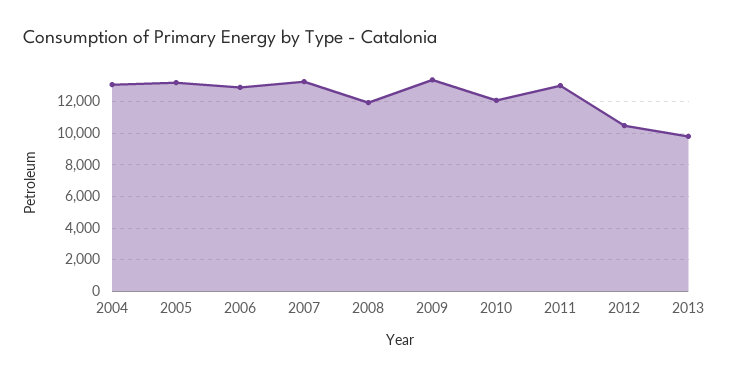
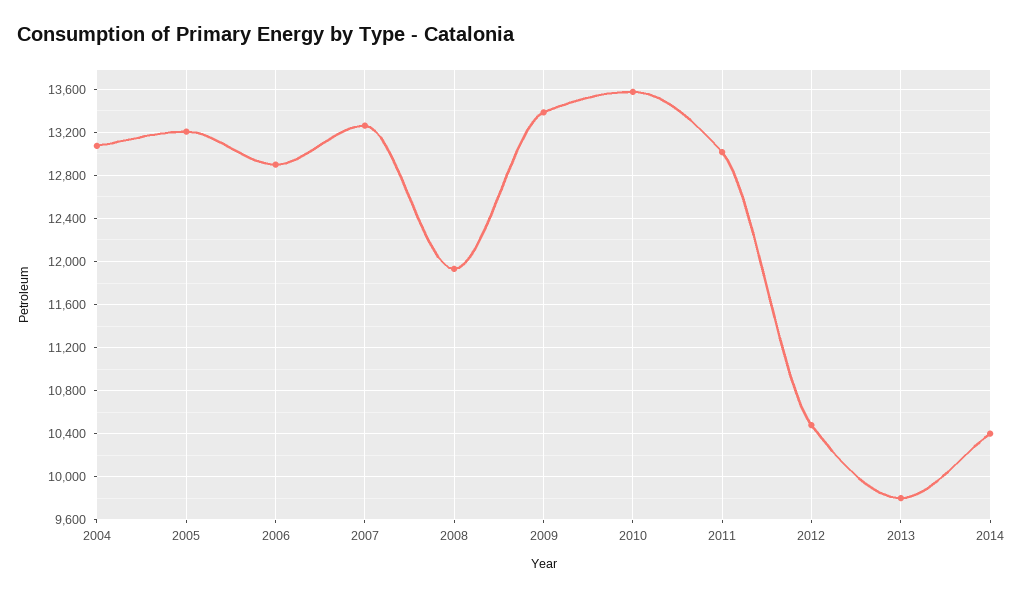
2010: 12000 -> 13600
2014: none -> 10400

